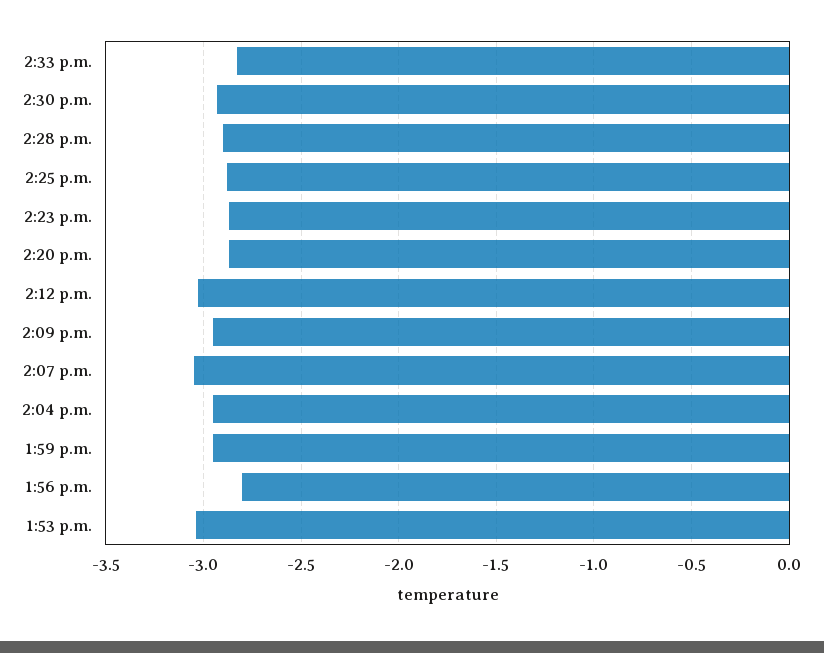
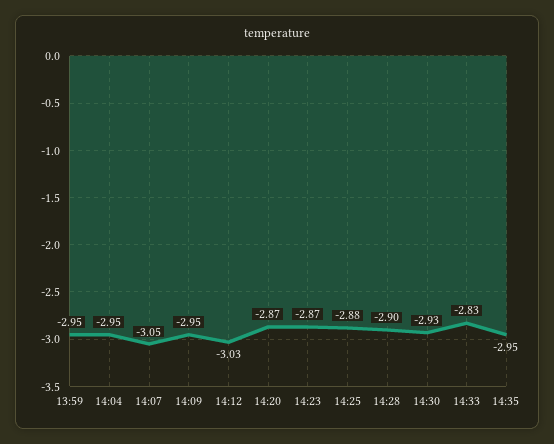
1:56 p.m.: -2.8 -> none
1:53 p.m.: -3.05 -> none
14:35: none -> -2.95

